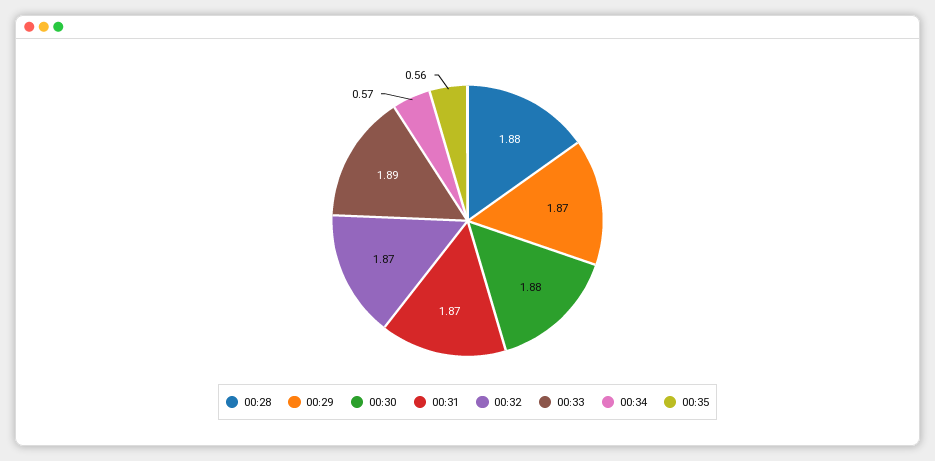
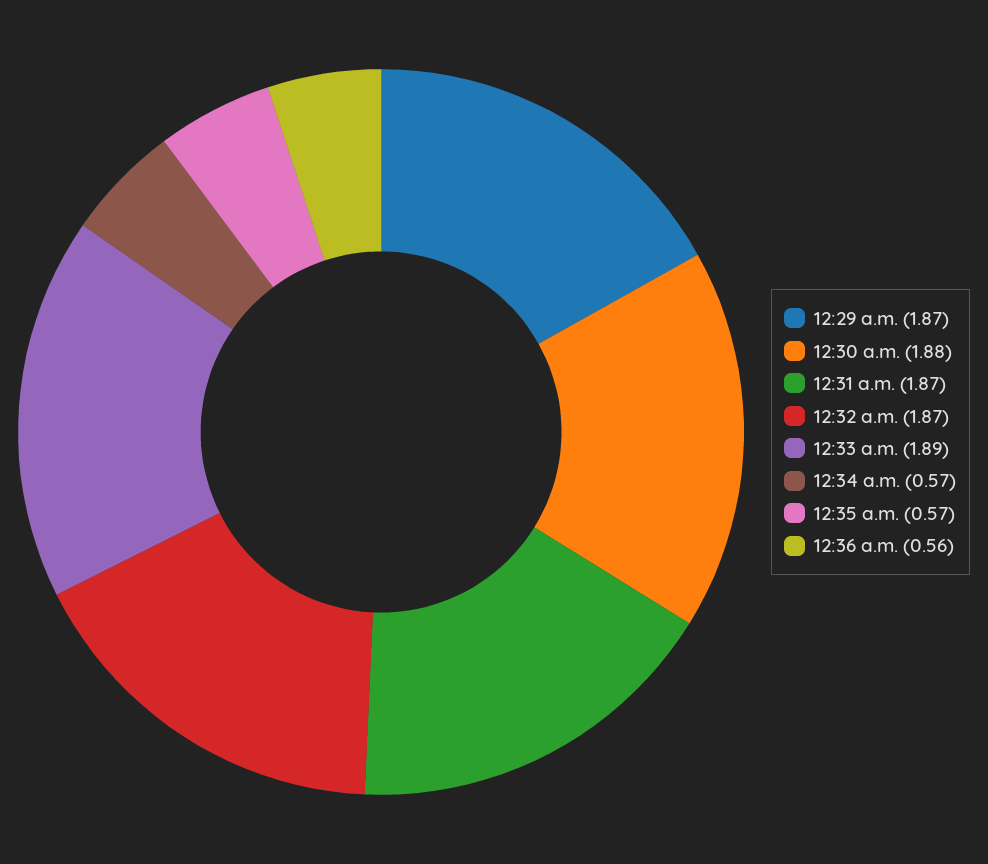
00:28: 1.88 -> none
00:35: 0.56 -> 0.57
12:36 a.m.: none -> 0.56

